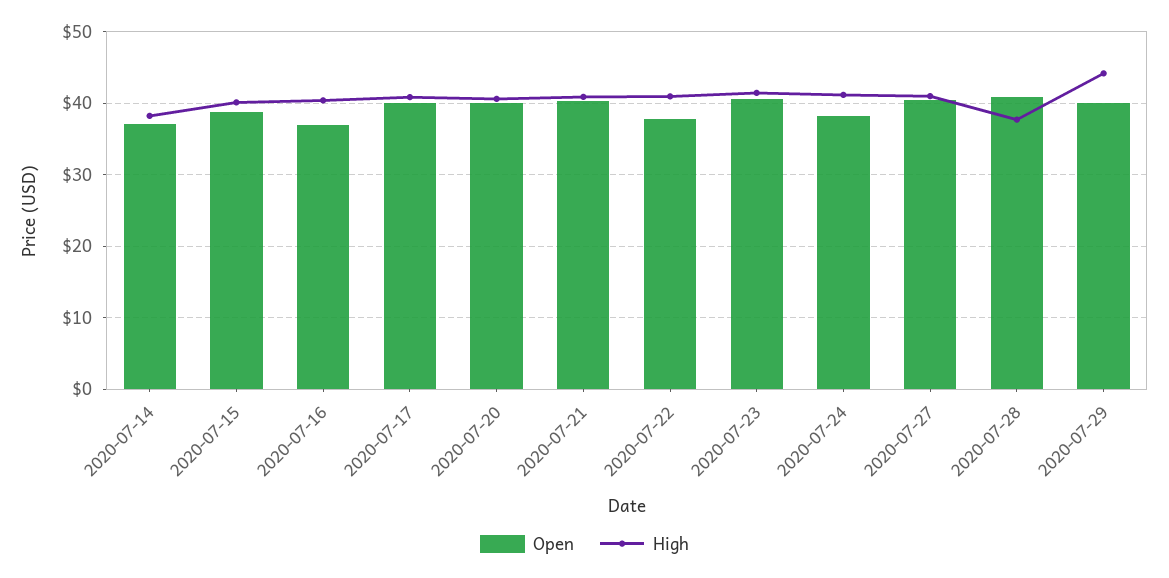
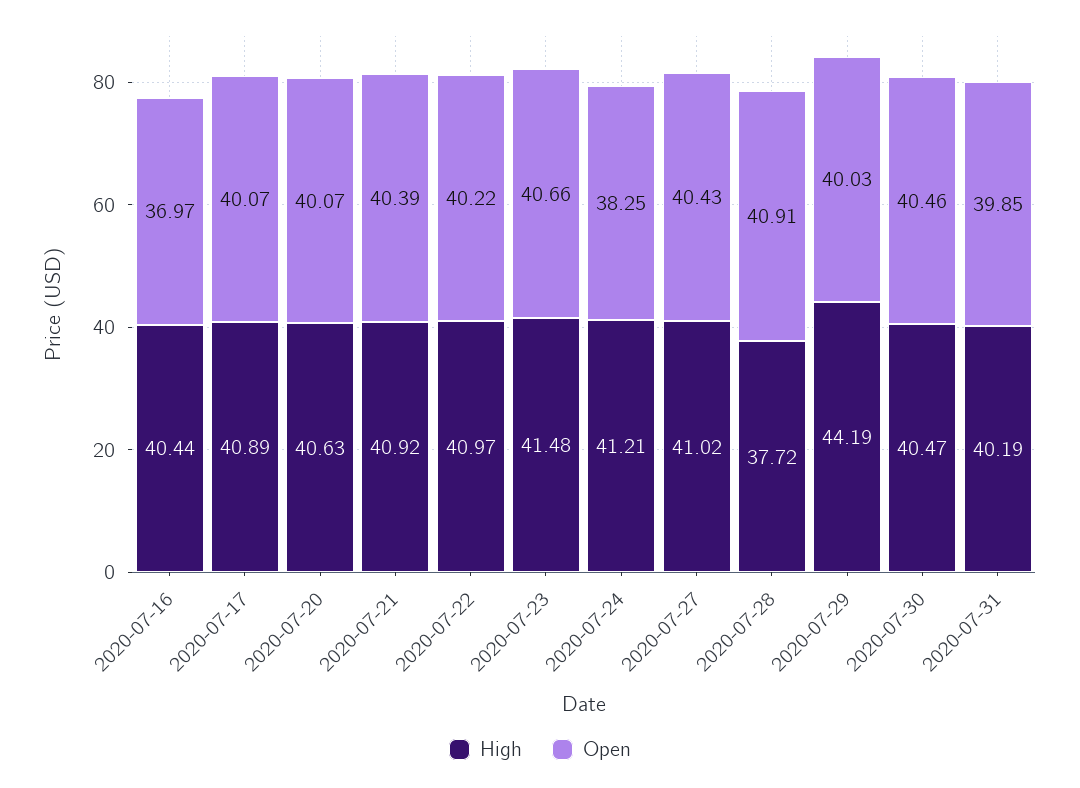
Open, 2020-07-14: 37 -> none
High, 2020-07-14: 38 -> none
Open, 2020-07-15: 39 -> none
High, 2020-07-15: 40 -> none
Open, 2020-07-22: 38 -> 40.22
High, 2020-07-30: none -> 40.47
Open, 2020-07-30: none -> 40.46
High, 2020-07-31: none -> 40.19
Open, 2020-07-31: none -> 39.85

